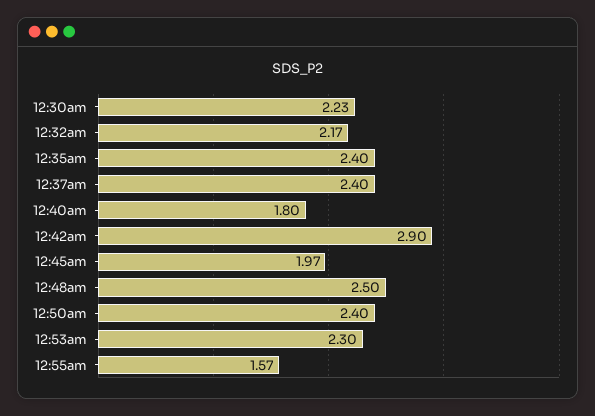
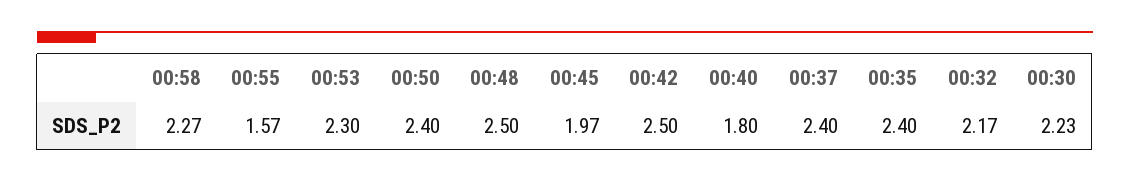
12:42am: 2.9 -> 2.5
00:58: none -> 2.27

